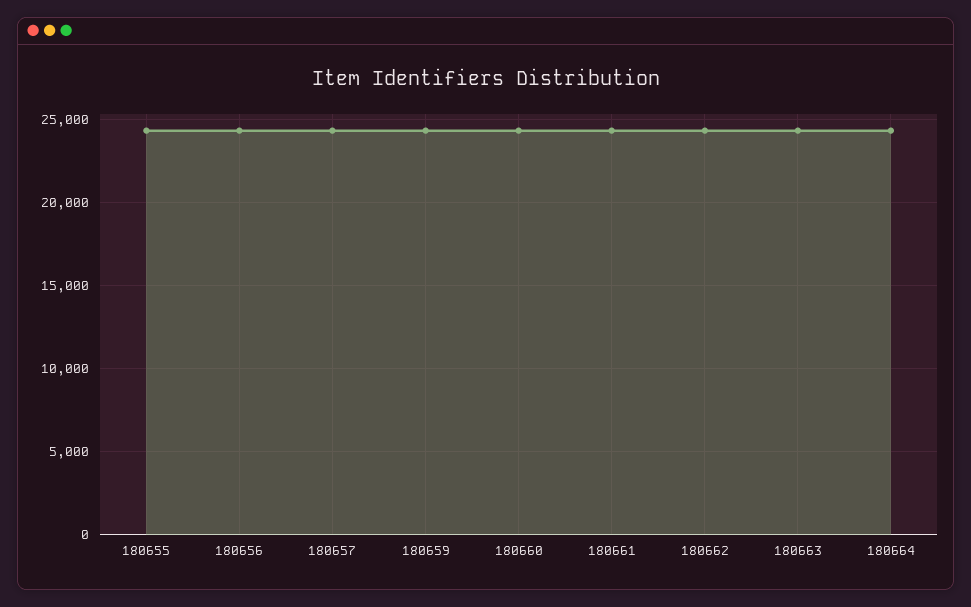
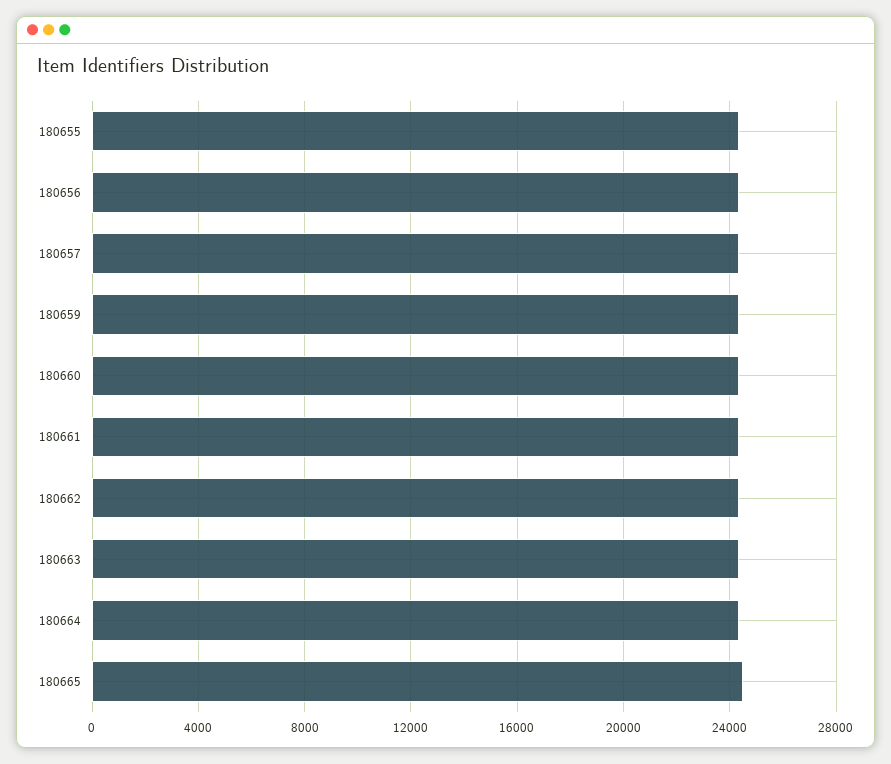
180665: none -> 24500

